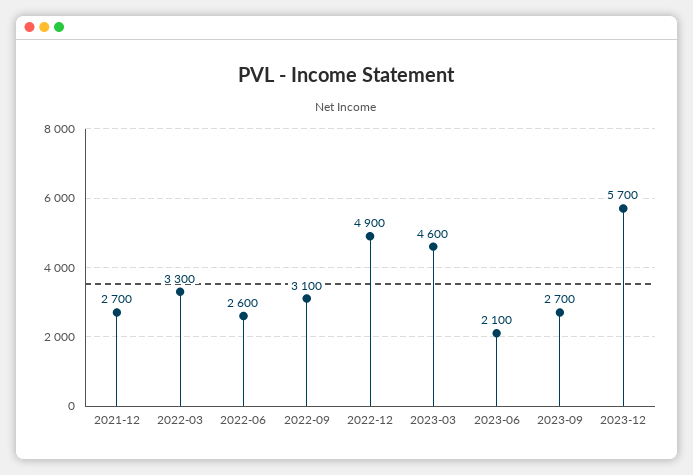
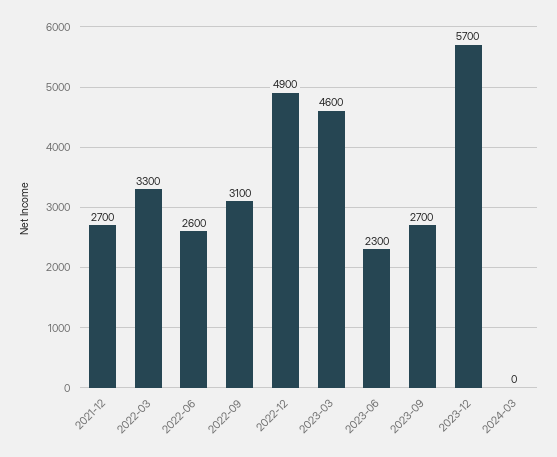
2023-06: 2100 -> 2300
2024-03: none -> 0

